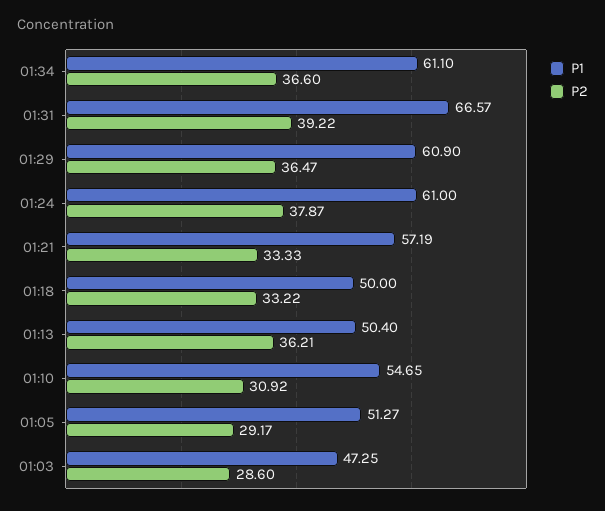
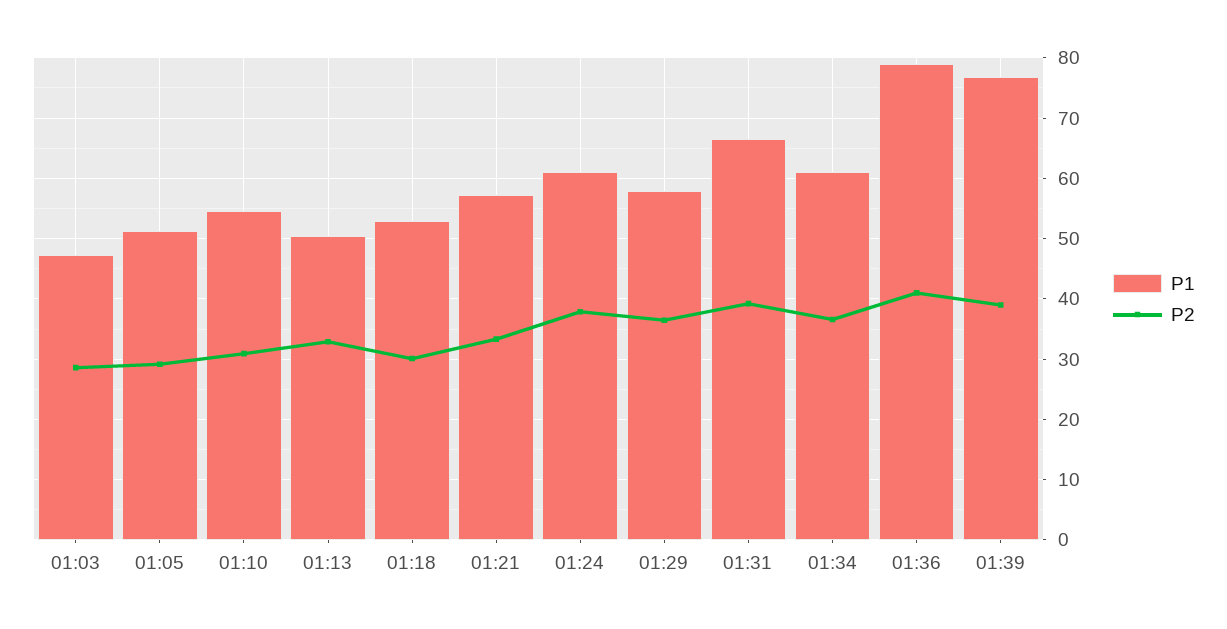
P1, 01:29: 60.9 -> 58
P1, 01:18: 50 -> 53
P2, 01:18: 33.22 -> 30
P2, 01:13: 36.21 -> 33
P1, 01:36: none -> 79
P2, 01:36: none -> 41
P1, 01:39: none -> 77
P2, 01:39: none -> 39

